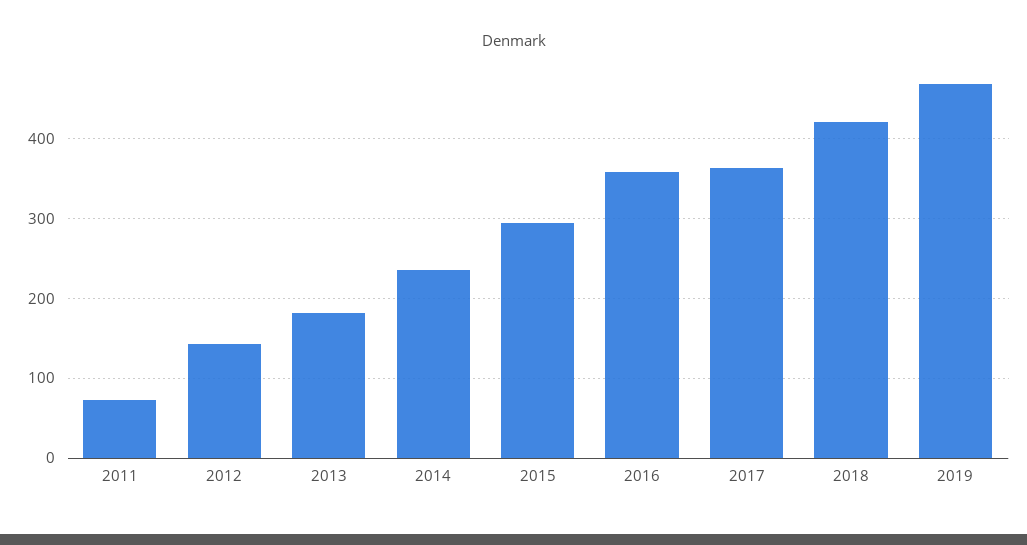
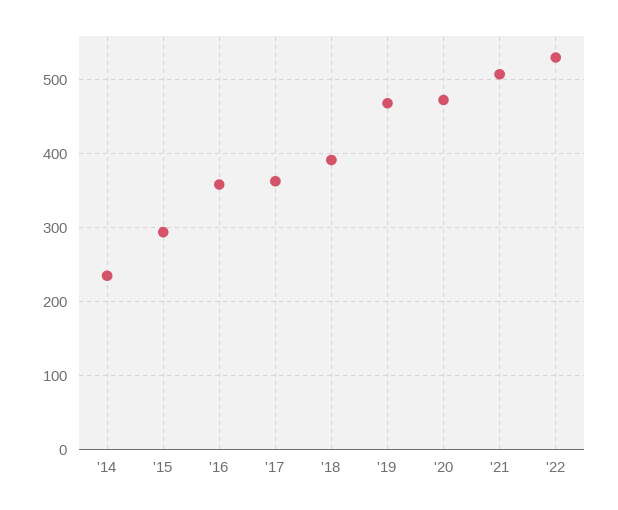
2011: 70 -> none
2012: 140 -> none
2013: 180 -> none
2018: 420 -> 390
'20: none -> 470
'21: none -> 510
'22: none -> 530

